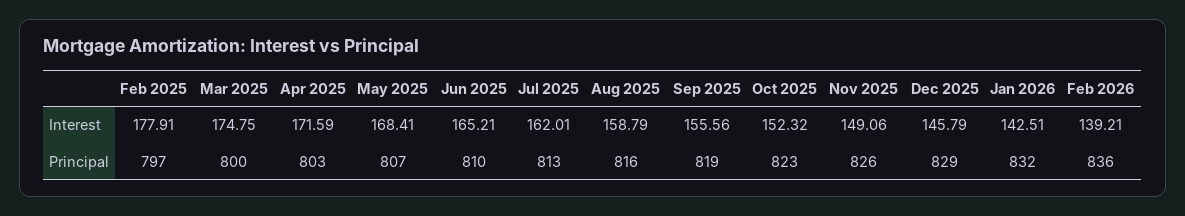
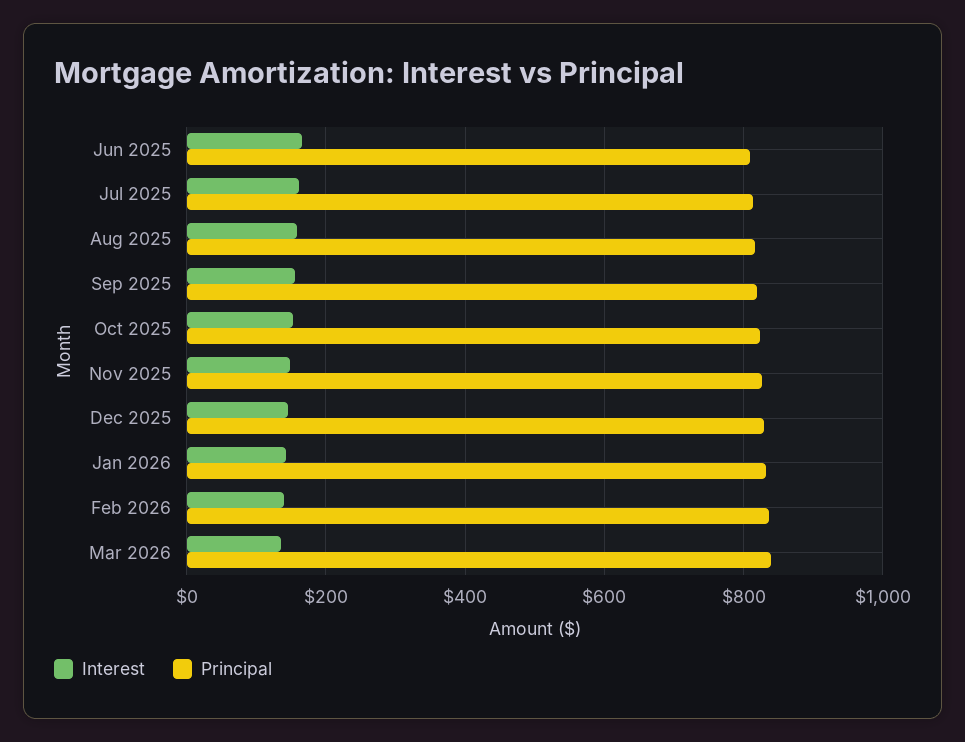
Interest, Feb 2025: 177.91 -> none
Interest, Mar 2025: 174.75 -> none
Interest, Apr 2025: 171.59 -> none
Interest, May 2025: 168.41 -> none
Principal, Feb 2025: 797 -> none
Principal, Mar 2025: 800 -> none
Principal, Apr 2025: 803 -> none
Principal, May 2025: 807 -> none
Interest, Mar 2026: none -> 140
Principal, Mar 2026: none -> 840

